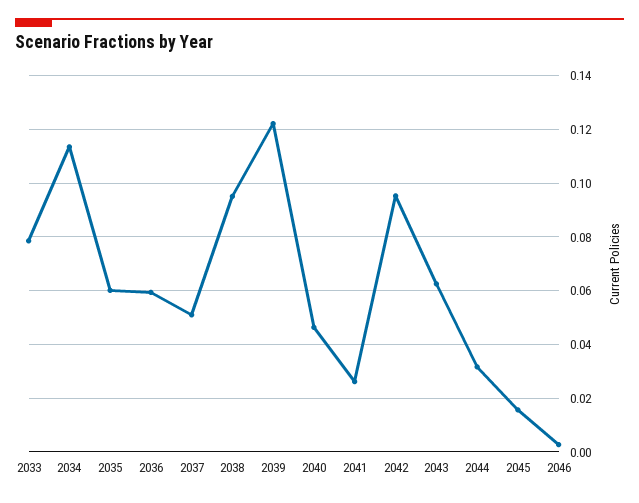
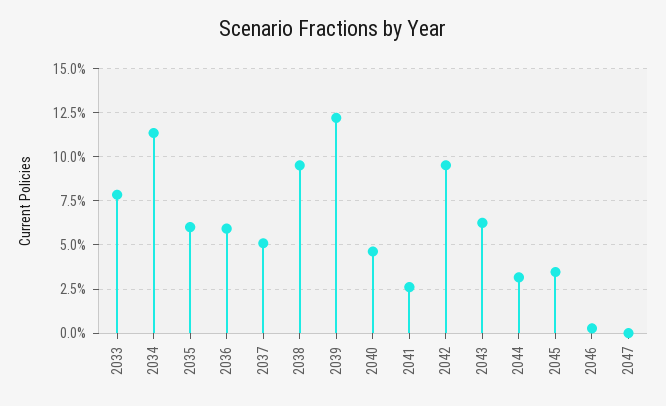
2045: 0.015 -> 0.035
2047: none -> 0

